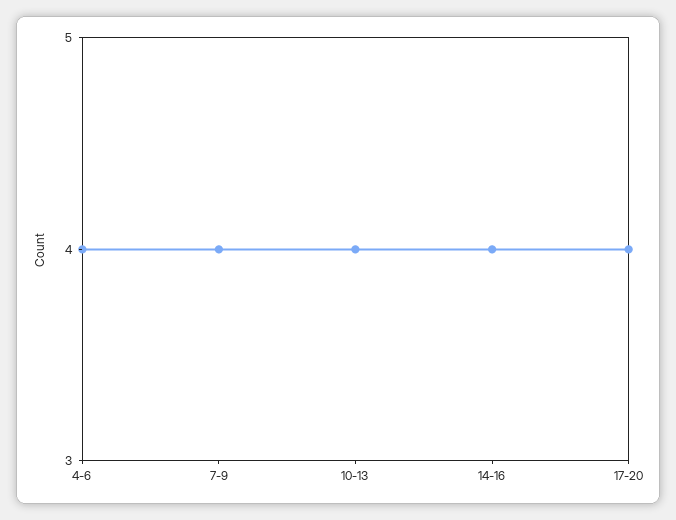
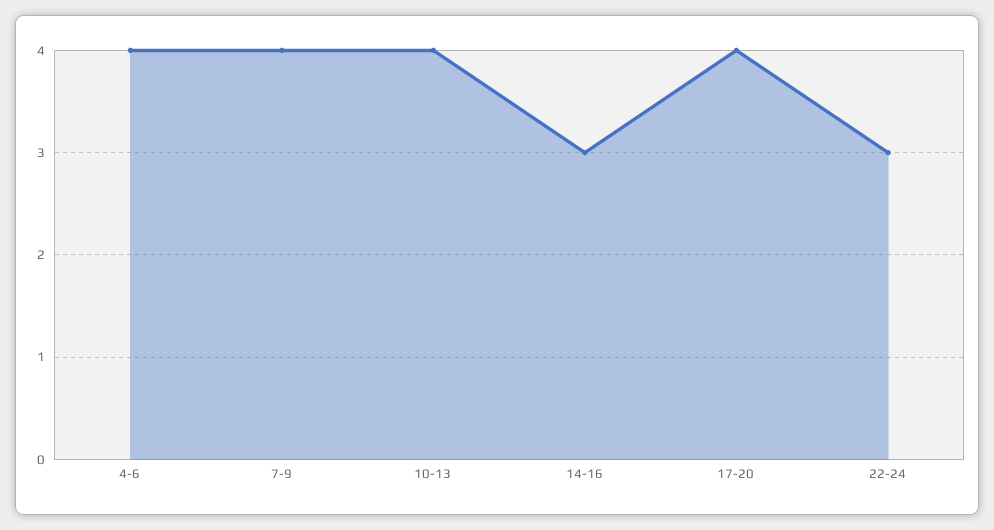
14-16: 4 -> 3
22-24: none -> 3

